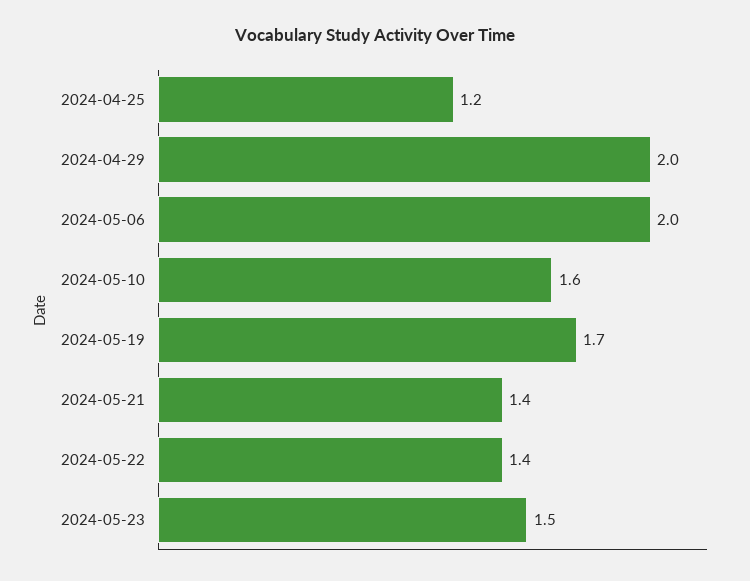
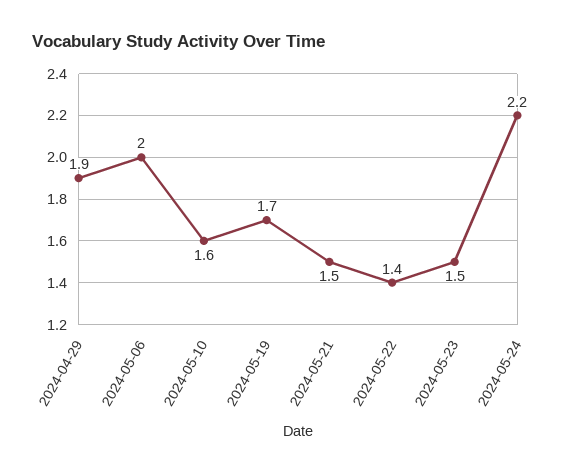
2024-04-25: 1.2 -> none
2024-04-29: 2 -> 1.9
2024-05-21: 1.4 -> 1.5
2024-05-24: none -> 2.2

